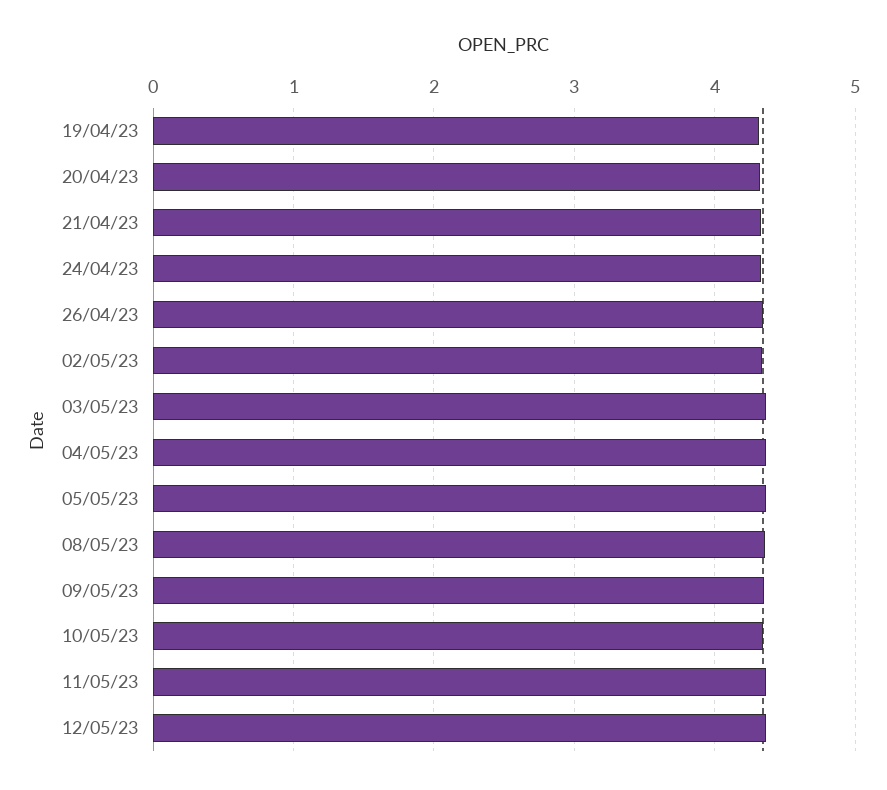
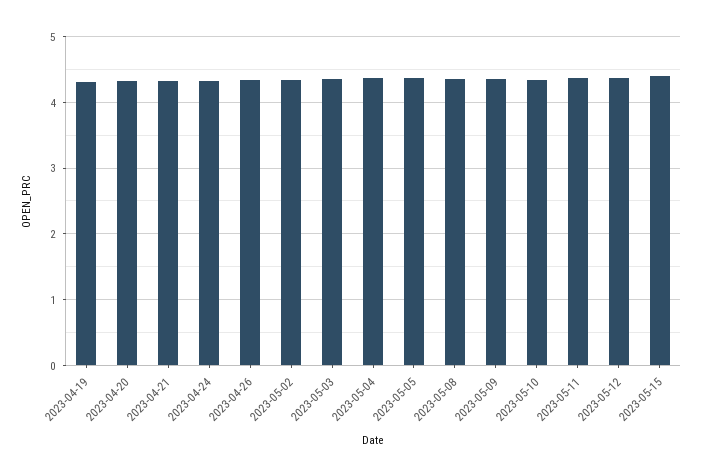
2023-05-15: none -> 4.4

